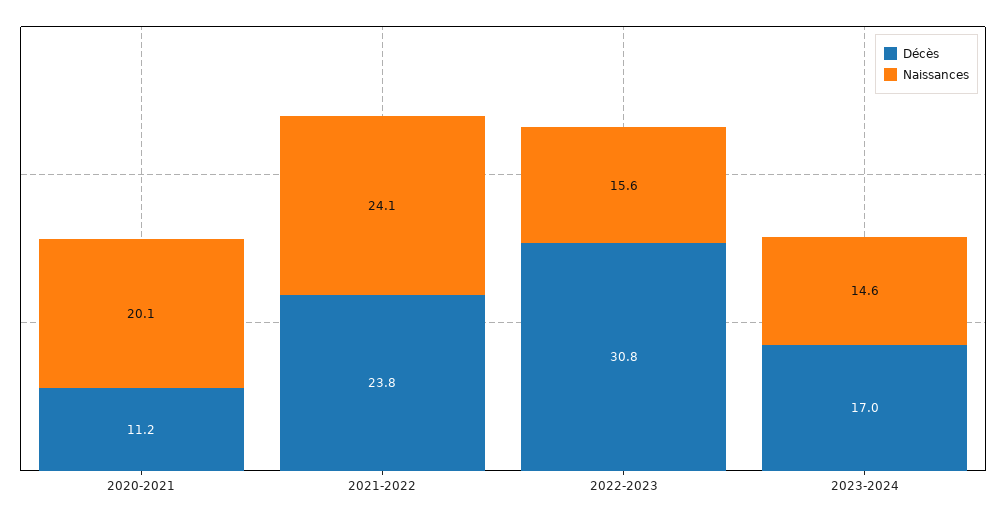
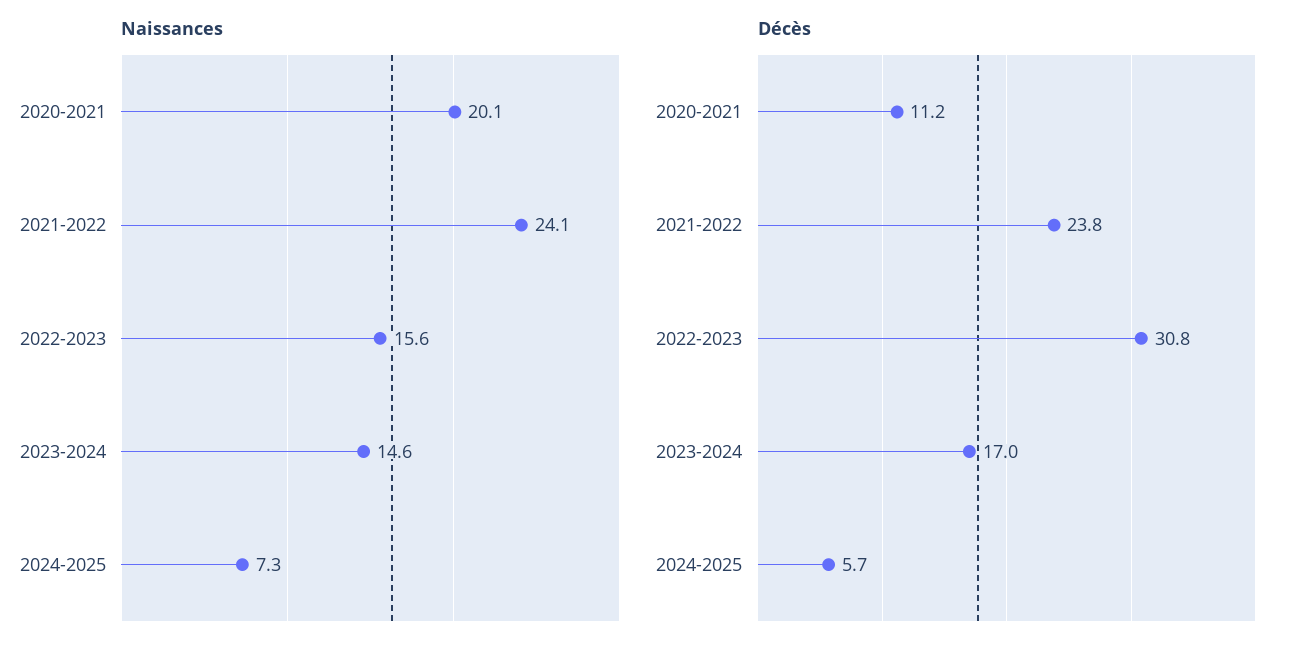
Naissances, 2024-2025: none -> 7.3
Décès, 2024-2025: none -> 5.7

